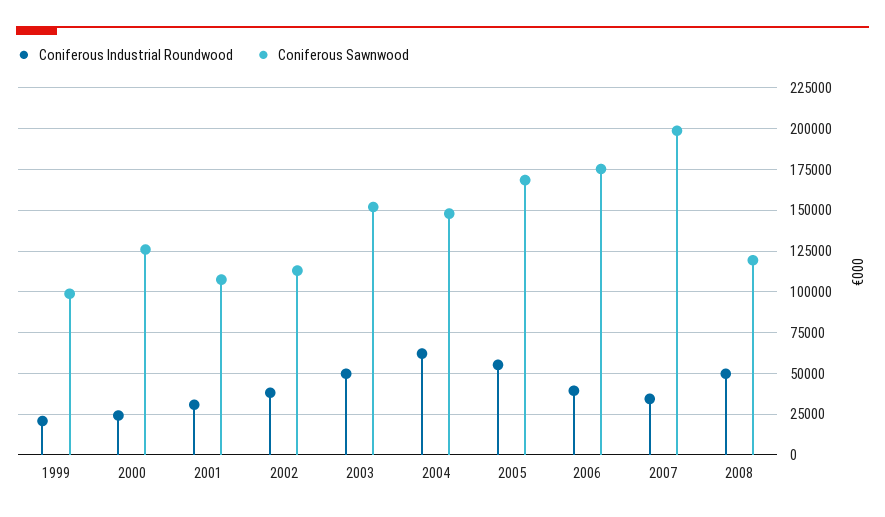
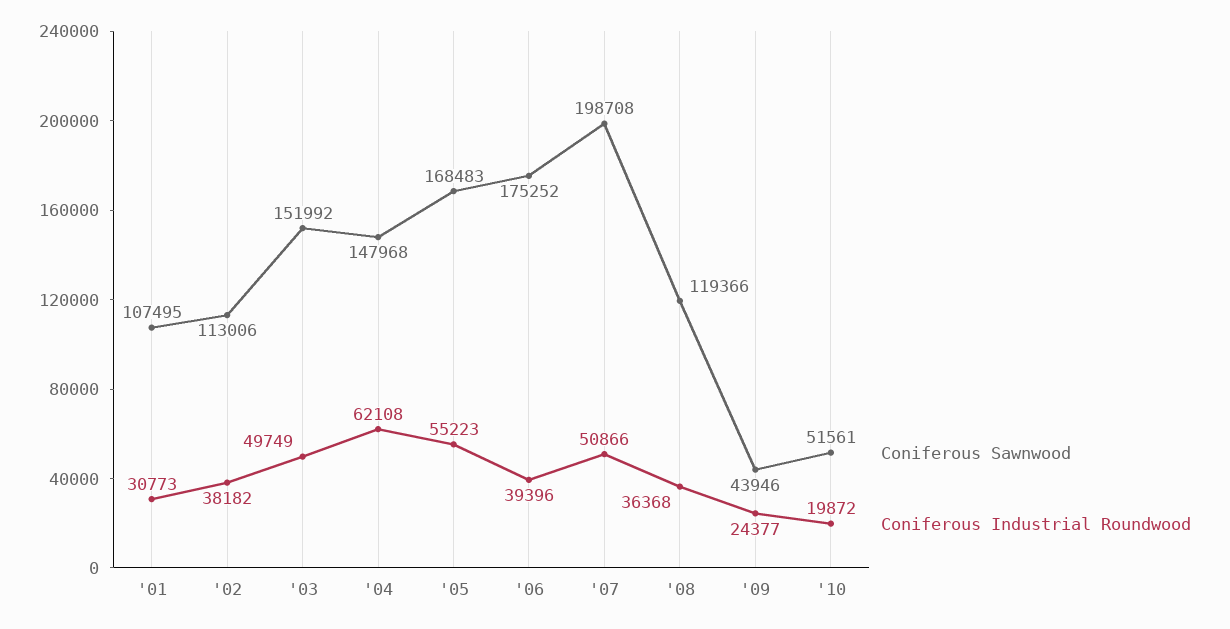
Coniferous Industrial Roundwood, 1999: 20000 -> none
Coniferous Sawnwood, 1999: 100000 -> none
Coniferous Industrial Roundwood, 2000: 25000 -> none
Coniferous Sawnwood, 2000: 125000 -> none
Coniferous Industrial Roundwood, 2007: 35000 -> 50866
Coniferous Industrial Roundwood, 2008: 50000 -> 36368
Coniferous Sawnwood, '09: none -> 43946
Coniferous Industrial Roundwood, '09: none -> 24377
Coniferous Sawnwood, '10: none -> 51561
Coniferous Industrial Roundwood, '10: none -> 19872

